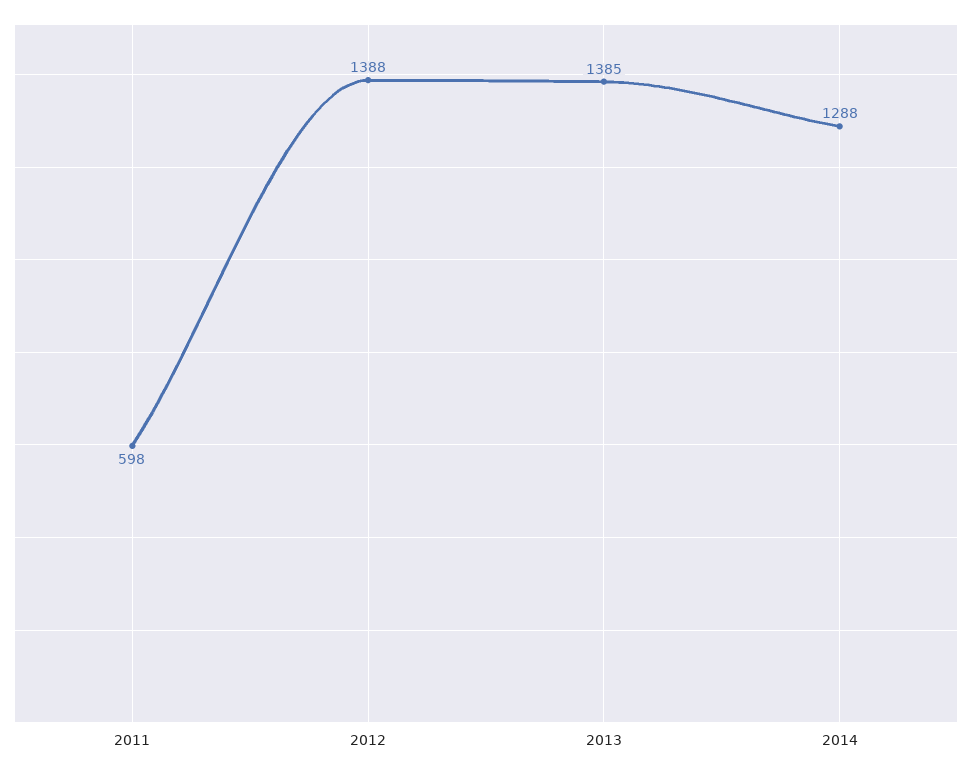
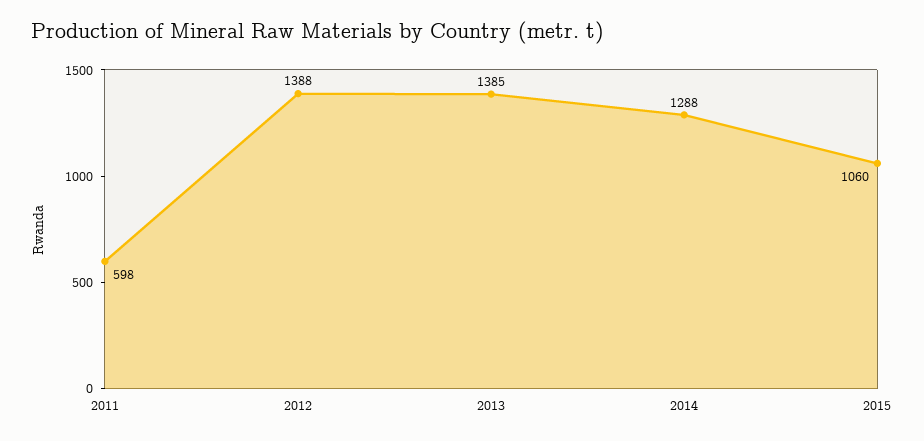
2015: none -> 1060

